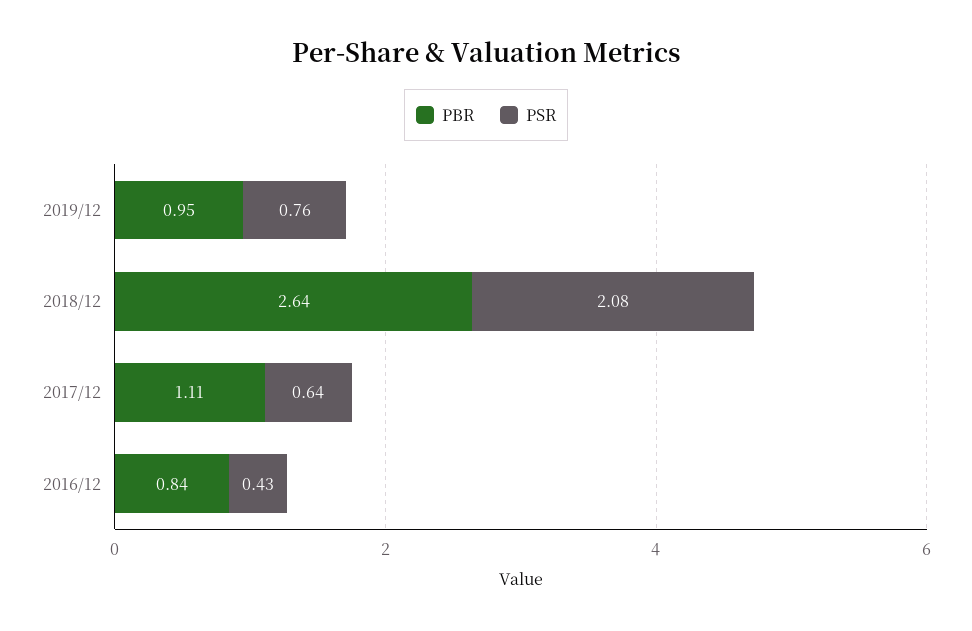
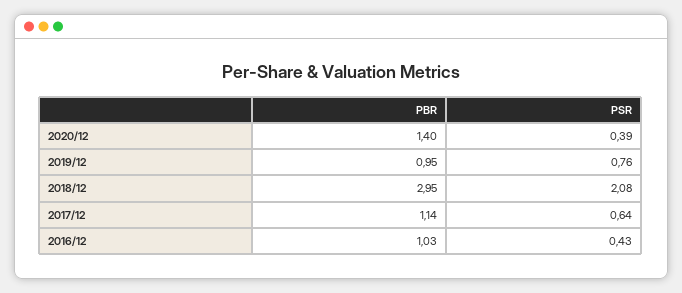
PBR, 2018/12: 2.64 -> 2.95
PBR, 2017/12: 1.11 -> 1.14
PBR, 2016/12: 0.84 -> 1.03
PBR, 2020/12: none -> 1.4
PSR, 2020/12: none -> 0.39

